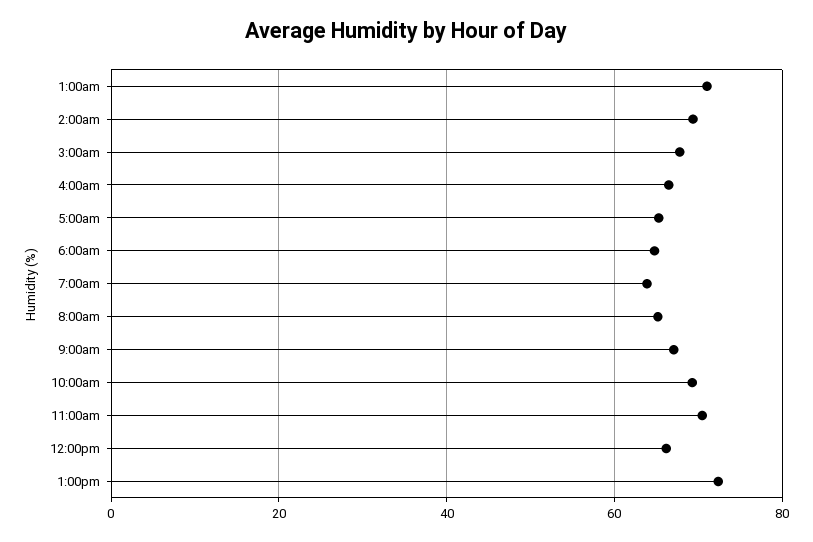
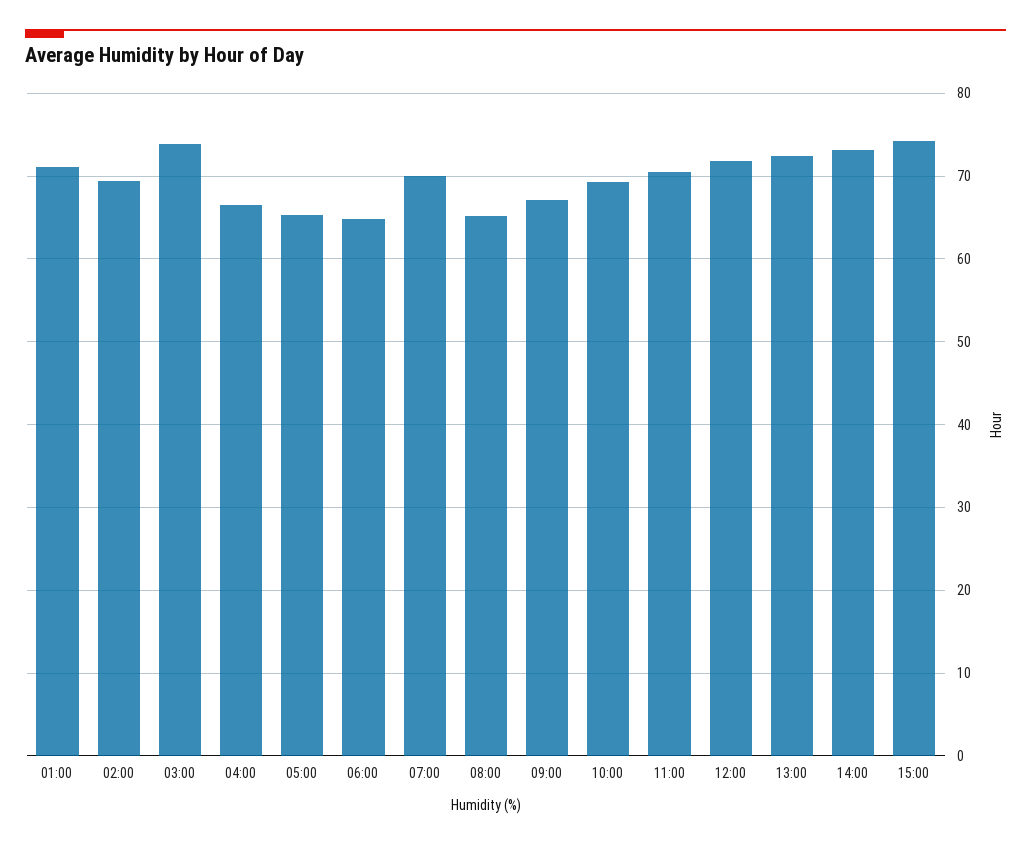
3:00am: 68 -> 74
7:00am: 64 -> 70
12:00pm: 66 -> 72
14:00: none -> 73
15:00: none -> 74

